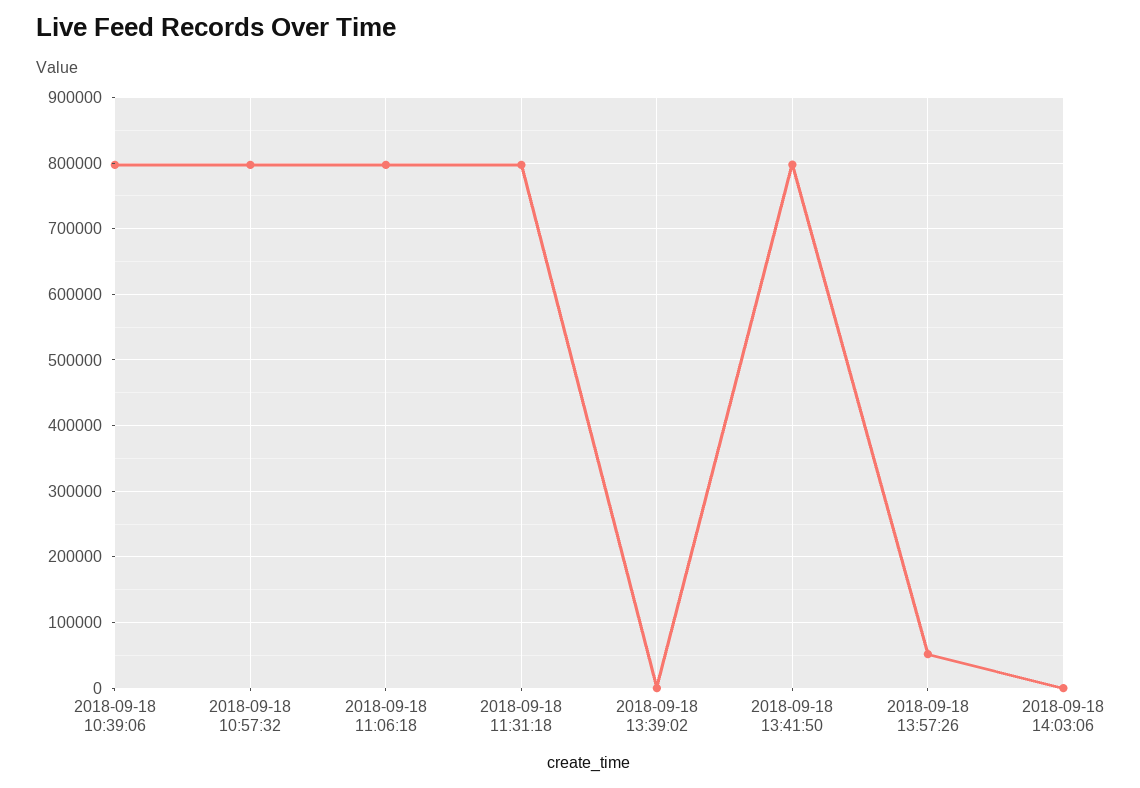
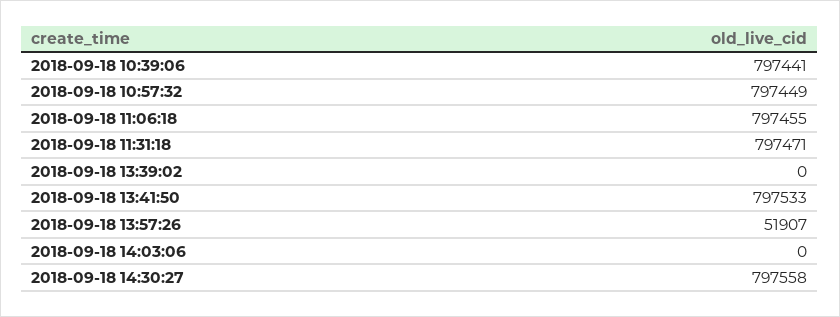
2018-09-18 14:30:27: none -> 797558

